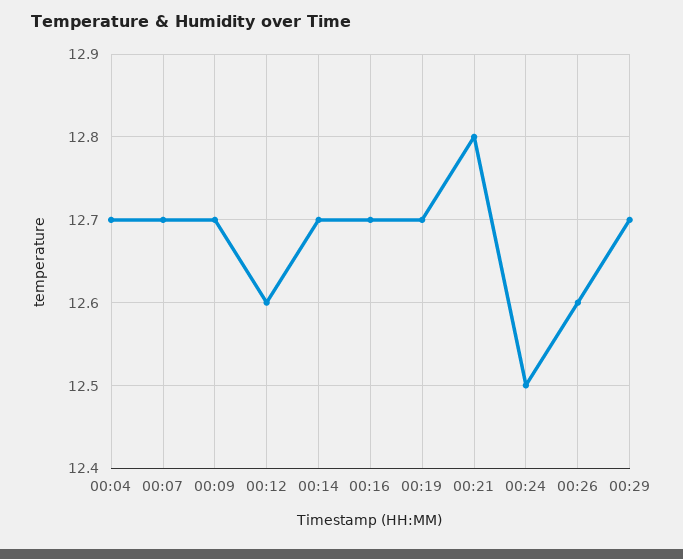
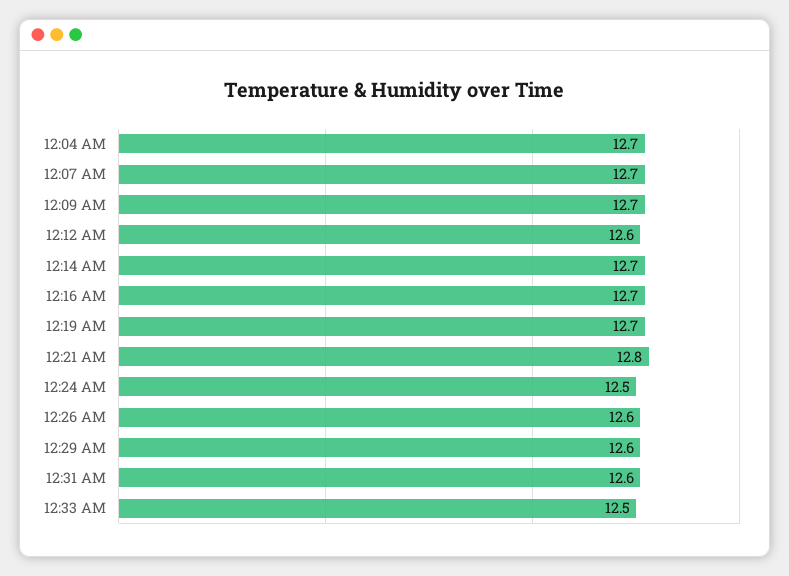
00:29: 12.7 -> 12.6
12:31 AM: none -> 12.6
12:33 AM: none -> 12.5

